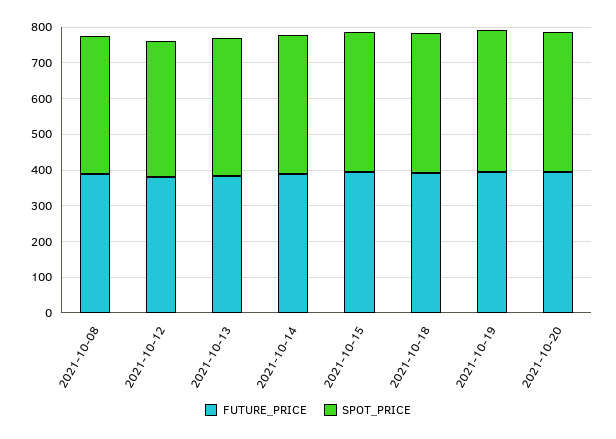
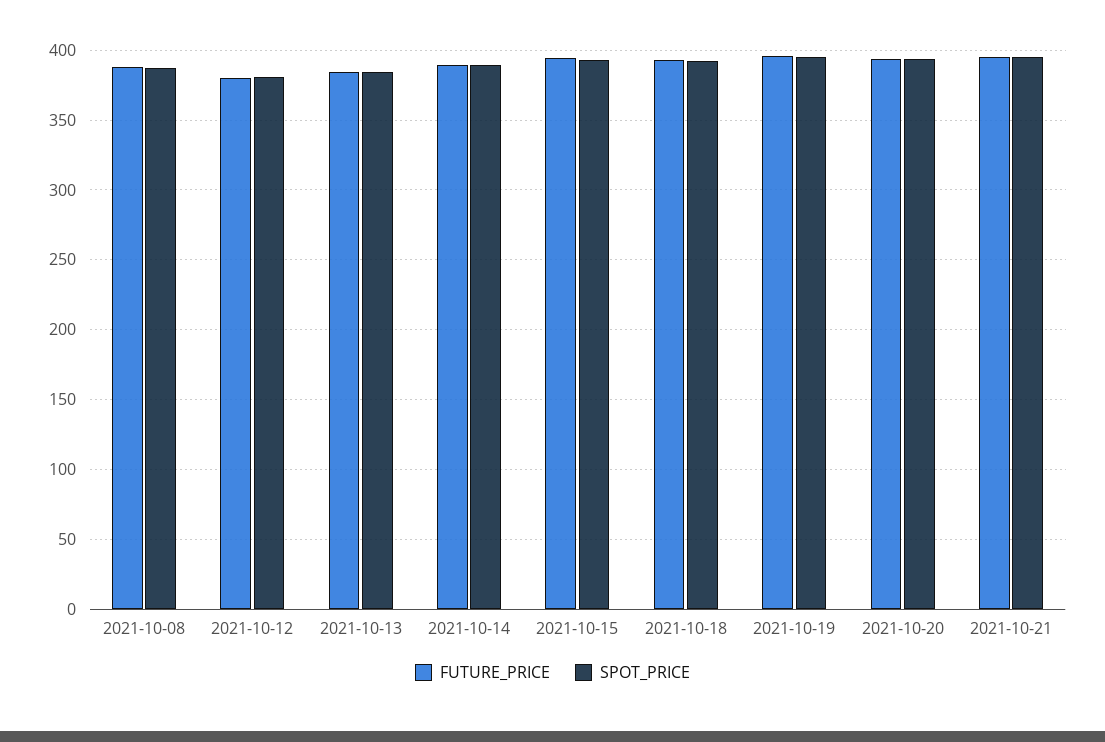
FUTURE_PRICE, 2021-10-21: none -> 395
SPOT_PRICE, 2021-10-21: none -> 395

